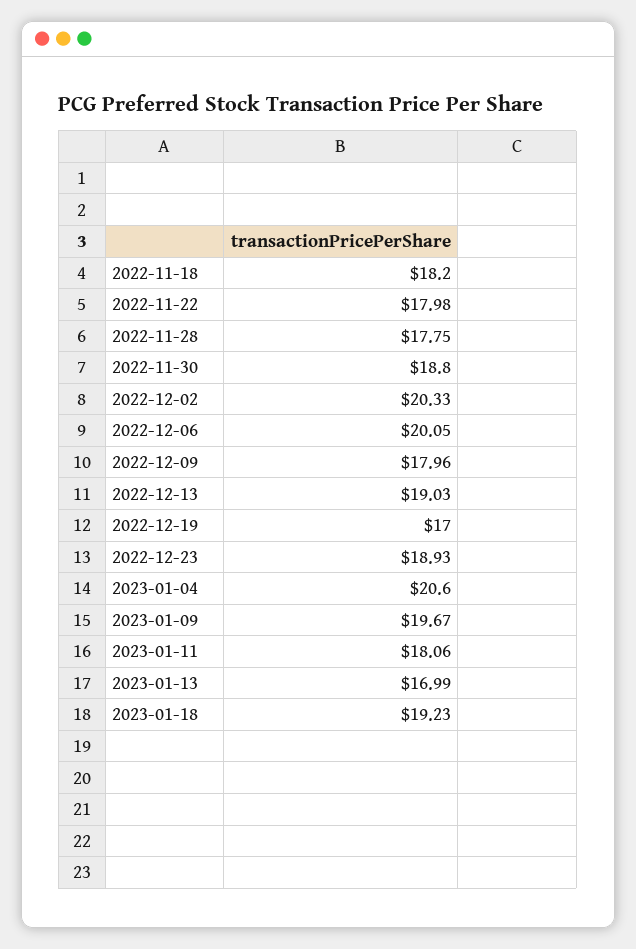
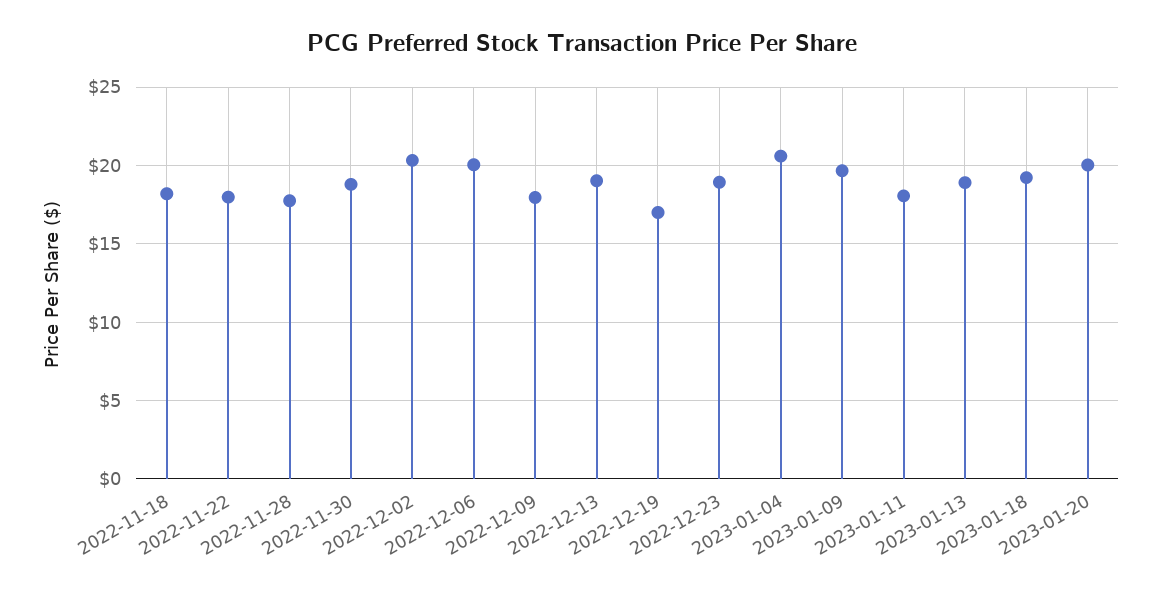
2023-01-13: 16.99 -> 19
2023-01-20: none -> 20

